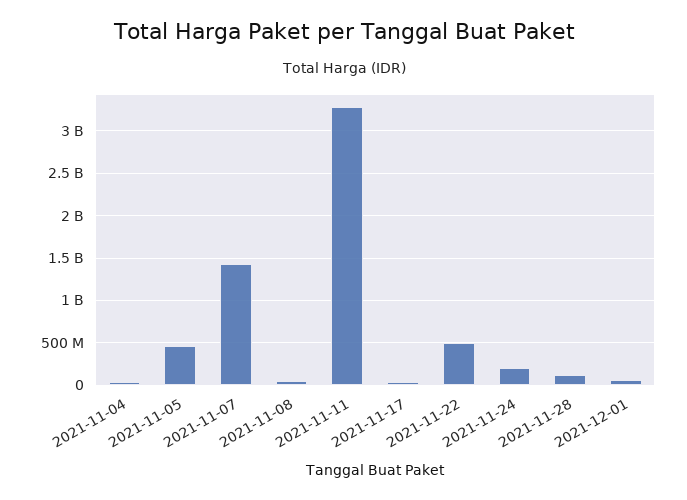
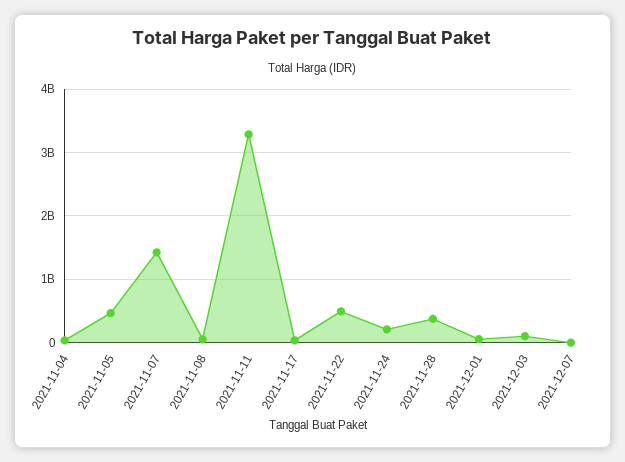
2021-11-28: 100000000 -> 400000000
2021-12-03: none -> 100000000
2021-12-07: none -> 0

